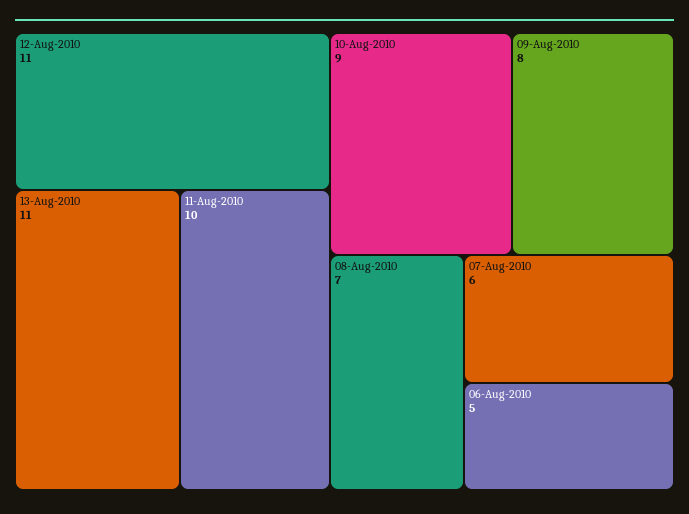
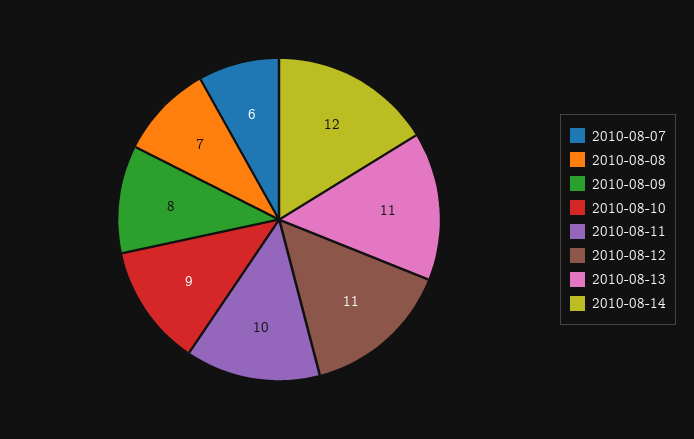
06-Aug-2010: 5 -> none
2010-08-14: none -> 12

